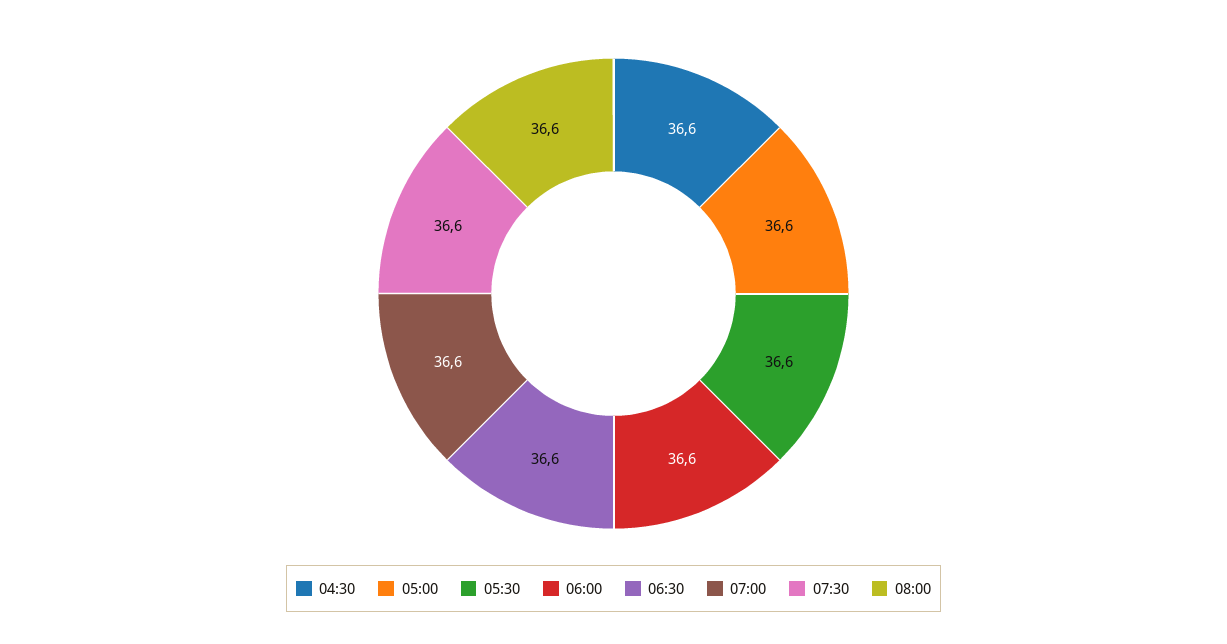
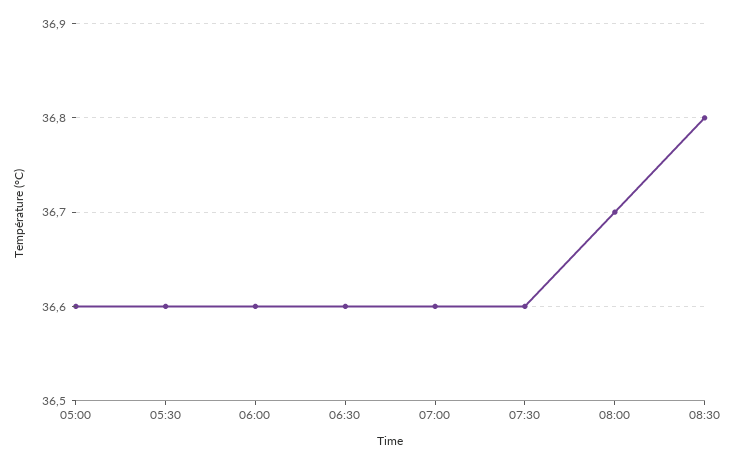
04:30: 36.6 -> none
08:00: 36.6 -> 36.7
08:30: none -> 36.8

